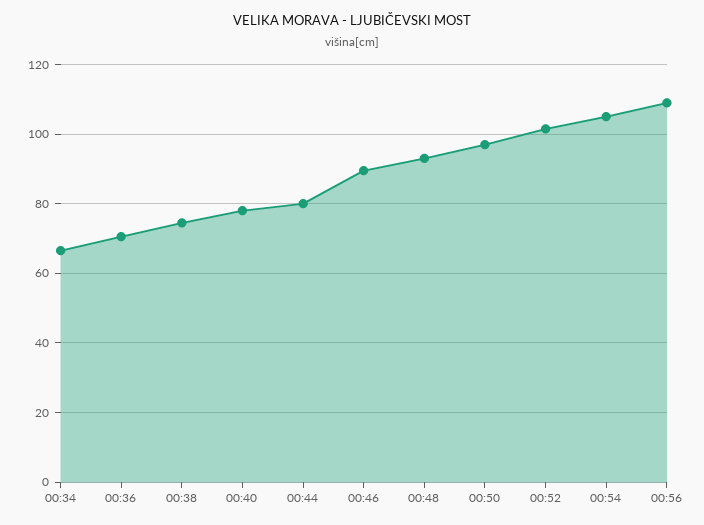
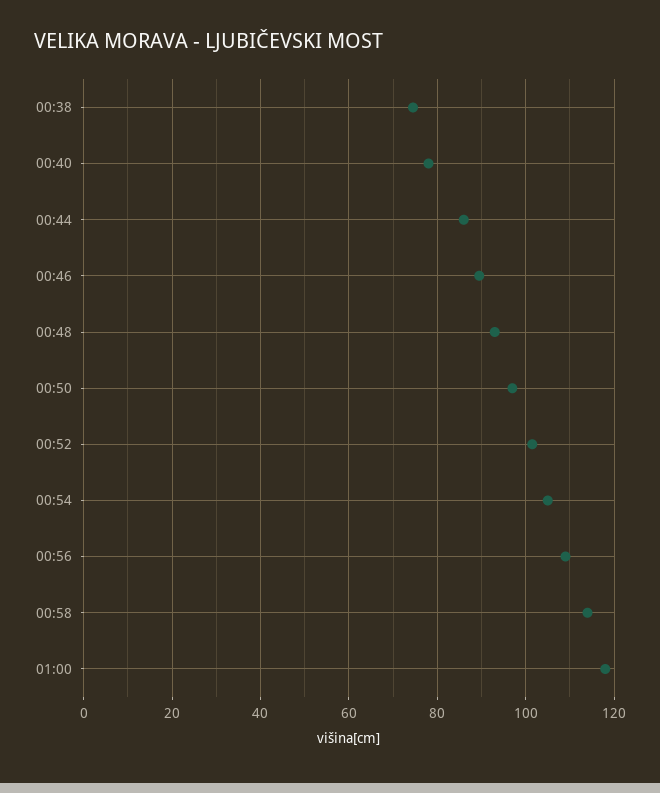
00:34: 66 -> none
00:36: 70 -> none
00:44: 80 -> 86
00:58: none -> 114
01:00: none -> 118

